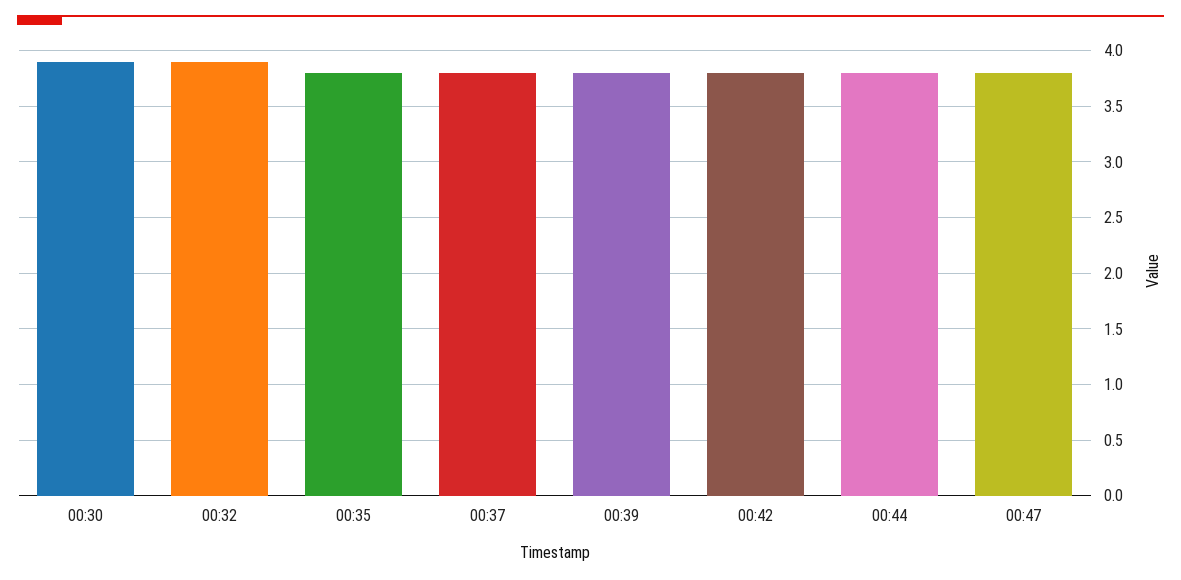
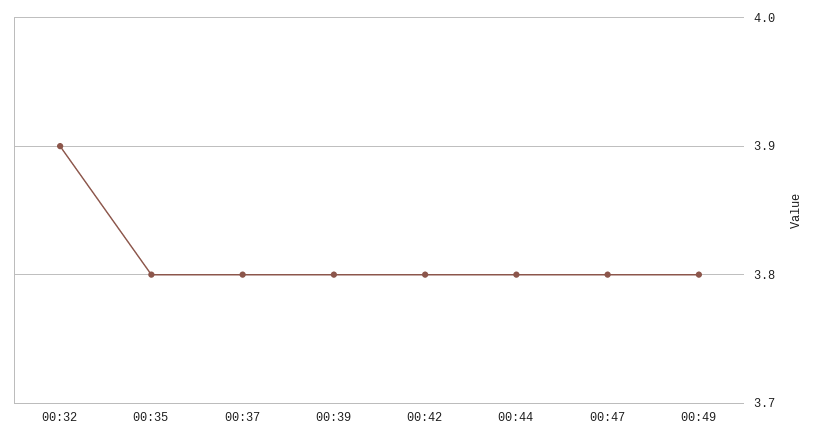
00:30: 3.9 -> none
00:49: none -> 3.8

